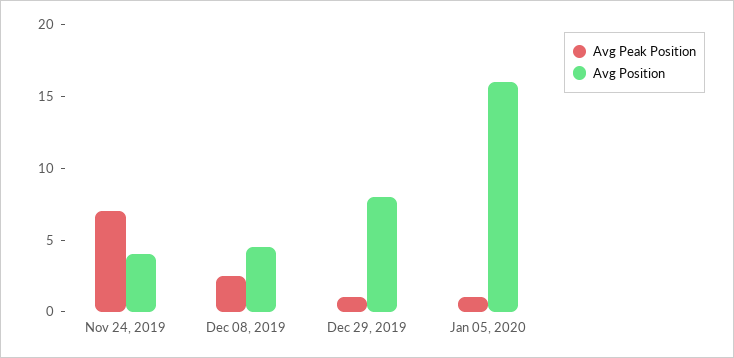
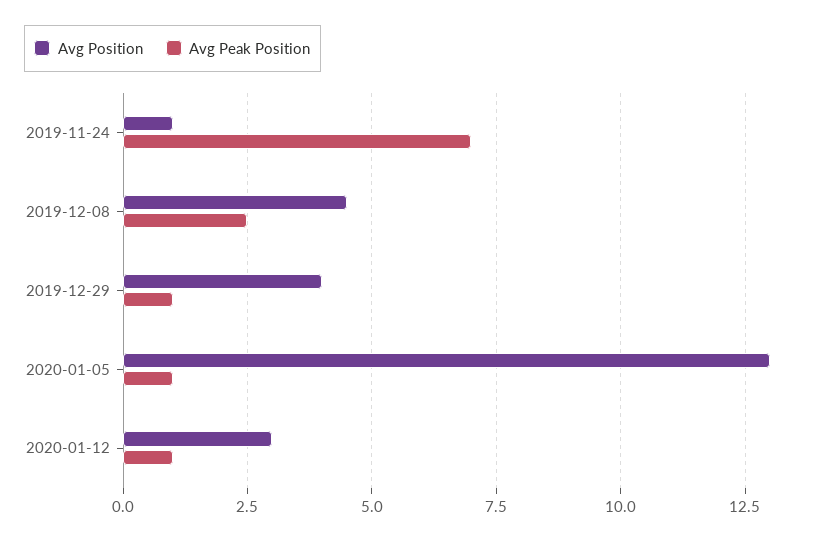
Avg Position, Nov 24, 2019: 4 -> 1
Avg Position, Dec 29, 2019: 8 -> 4
Avg Position, Jan 05, 2020: 16 -> 13
Avg Position, 2020-01-12: none -> 3
Avg Peak Position, 2020-01-12: none -> 1

